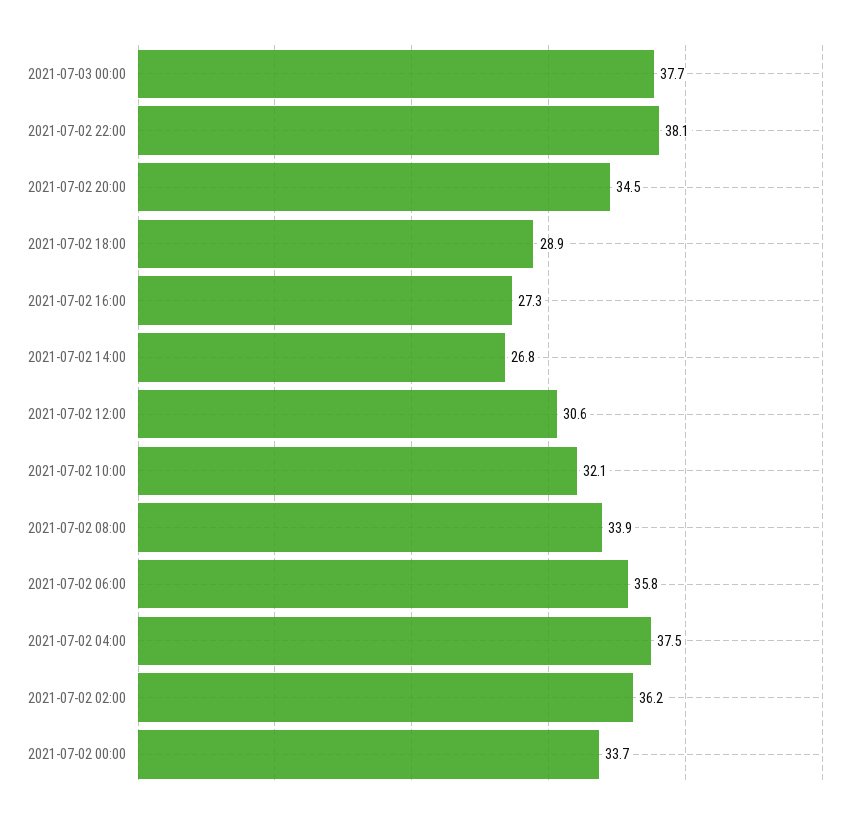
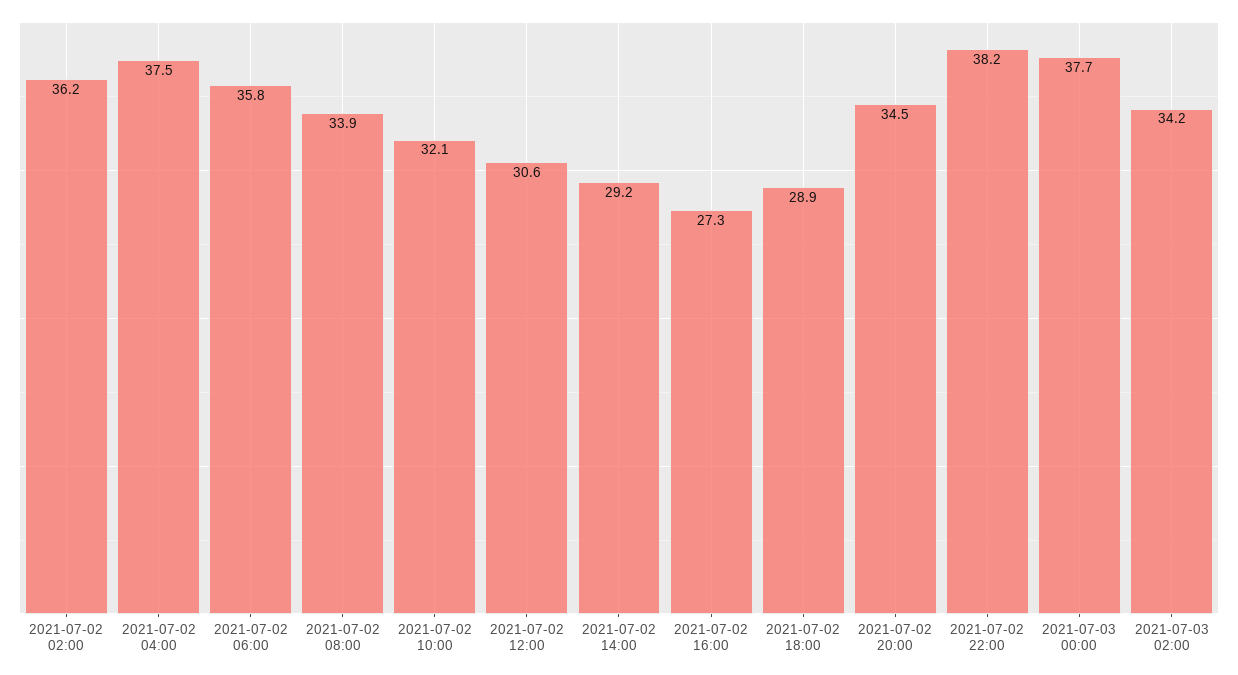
2021-07-02 22:00: 38.1 -> 38.2
2021-07-02 14:00: 26.8 -> 29.2
2021-07-02 00:00: 33.7 -> none
2021-07-03 02:00: none -> 34.2

